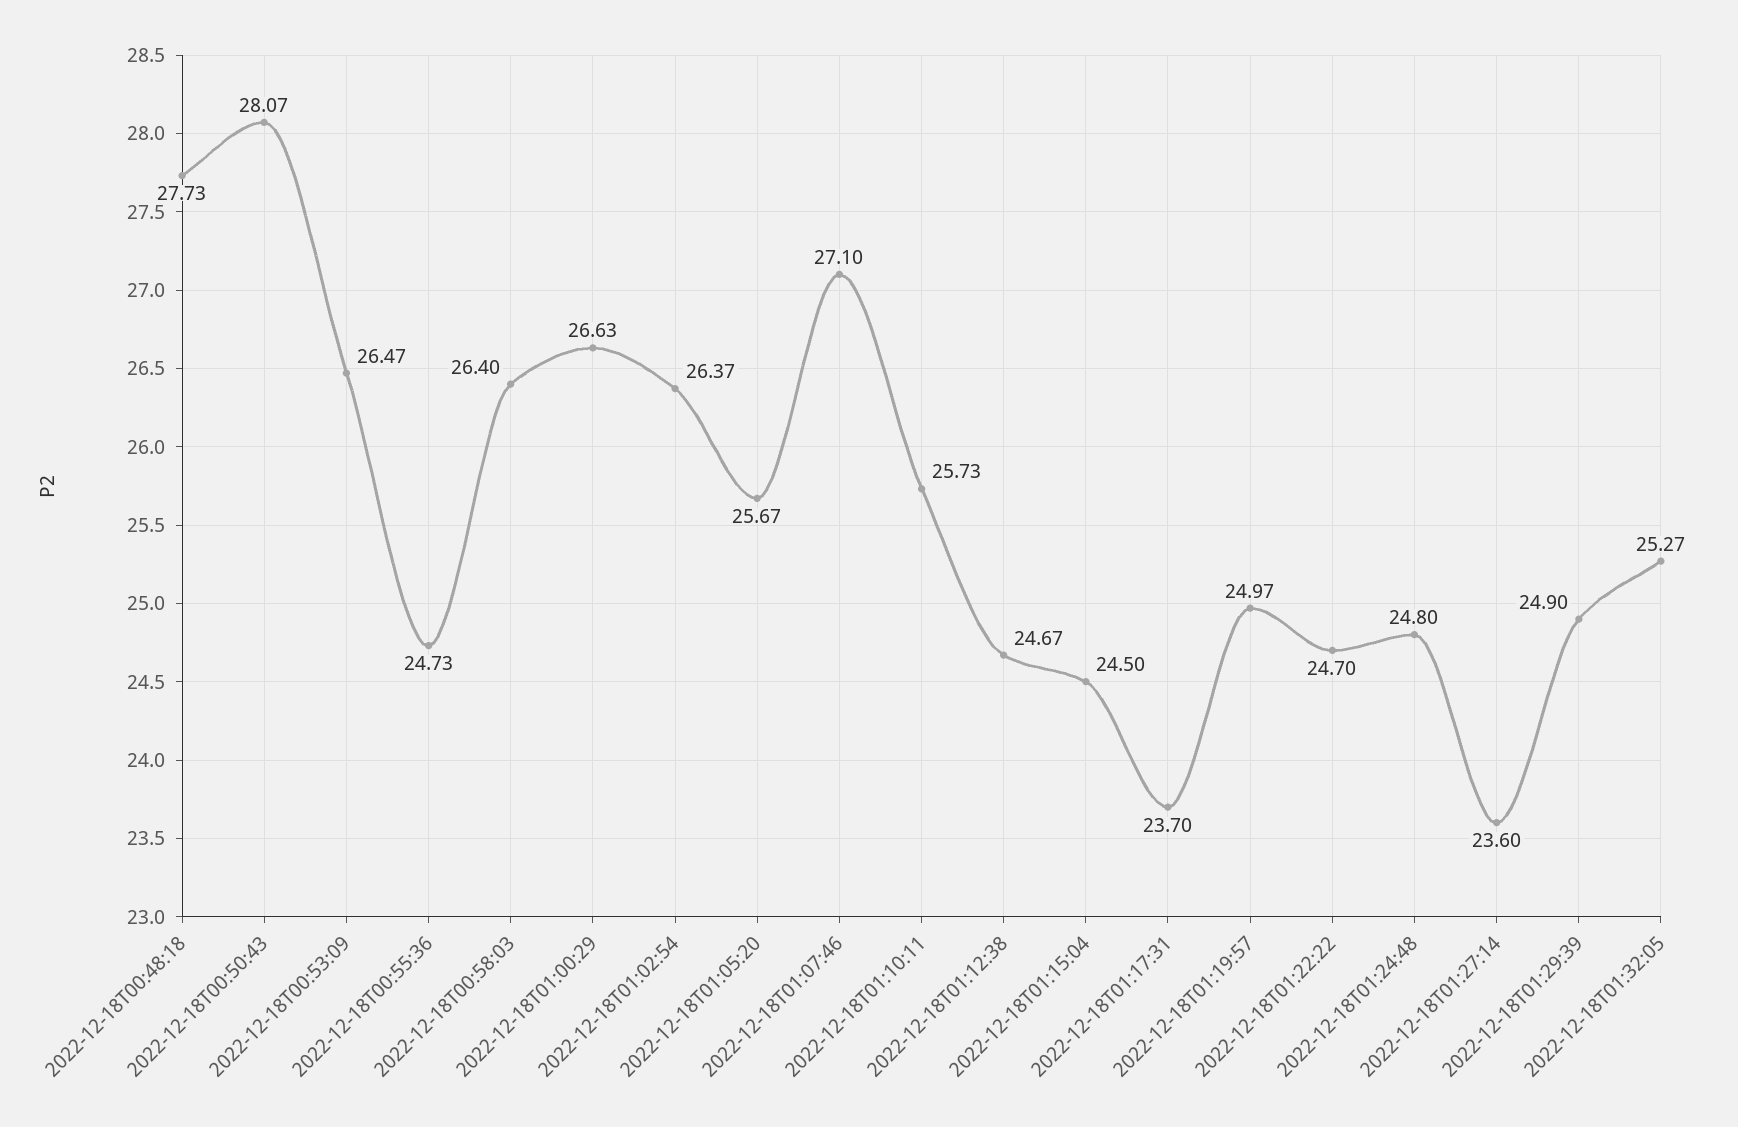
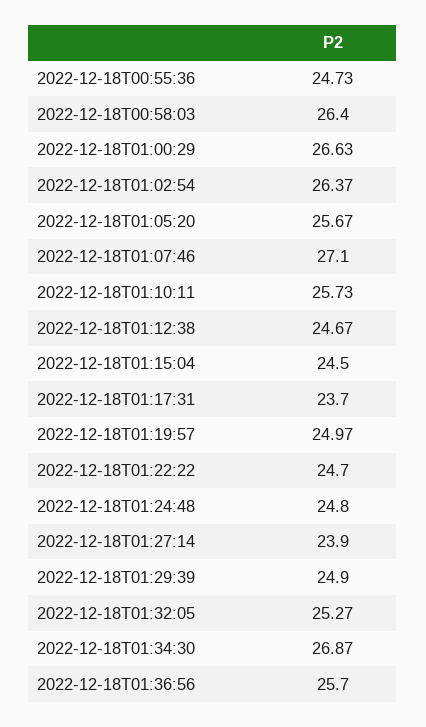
2022-12-18T00:48:18: 27.73 -> none
2022-12-18T00:50:43: 28.07 -> none
2022-12-18T00:53:09: 26.47 -> none
2022-12-18T01:27:14: 23.6 -> 23.9
2022-12-18T01:34:30: none -> 26.87
2022-12-18T01:36:56: none -> 25.7

